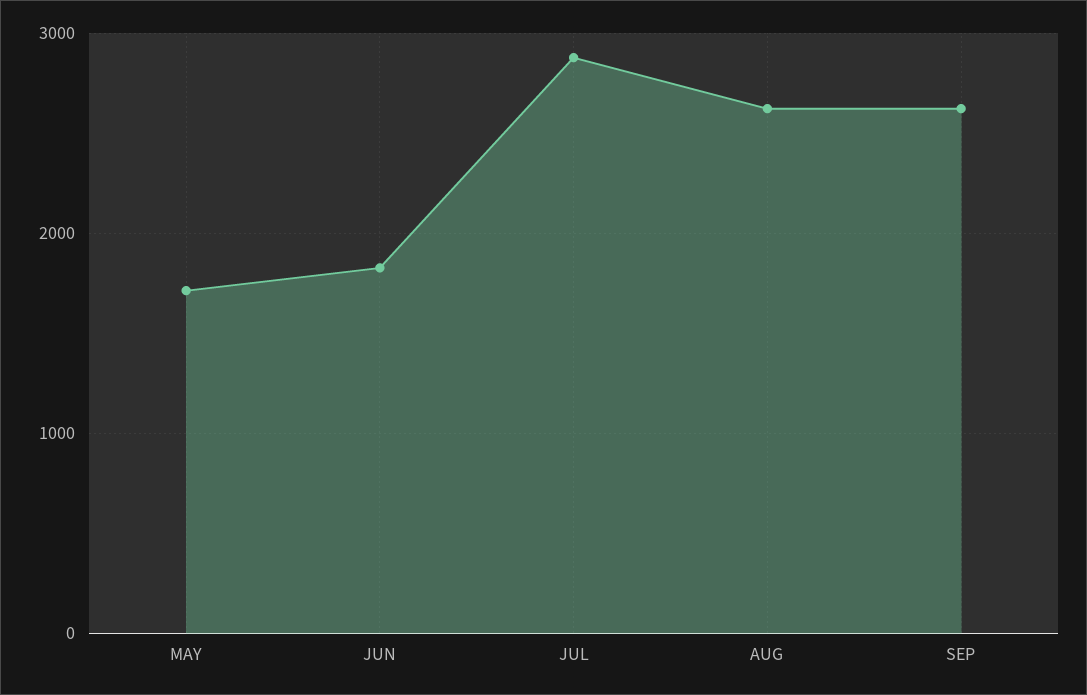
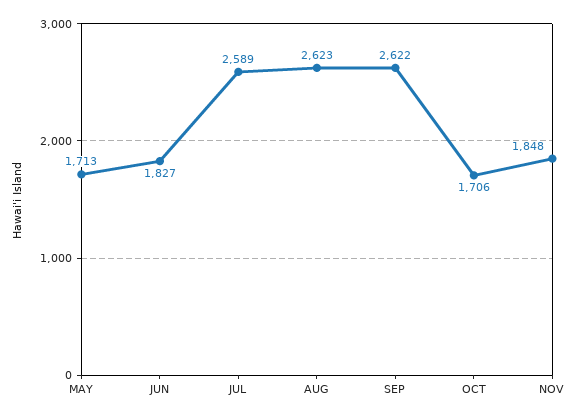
JUL: 2900 -> 2589
OCT: none -> 1706
NOV: none -> 1848

